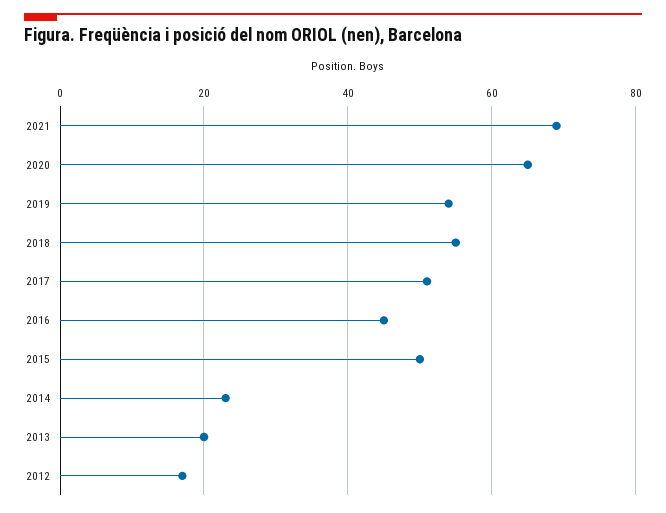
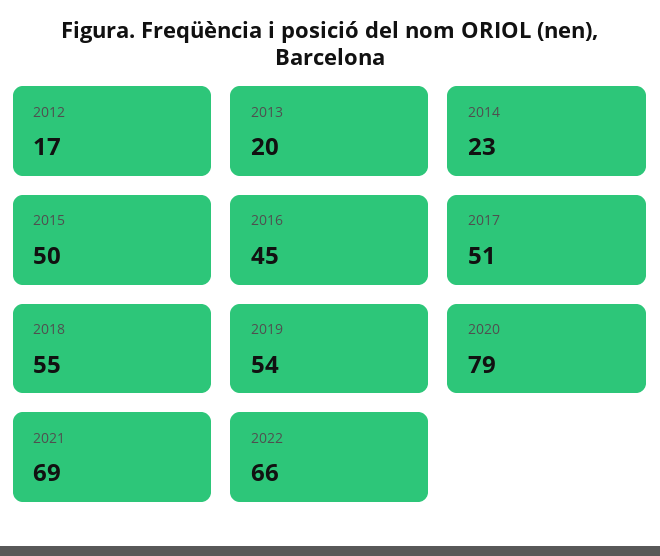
2020: 65 -> 79
2022: none -> 66

